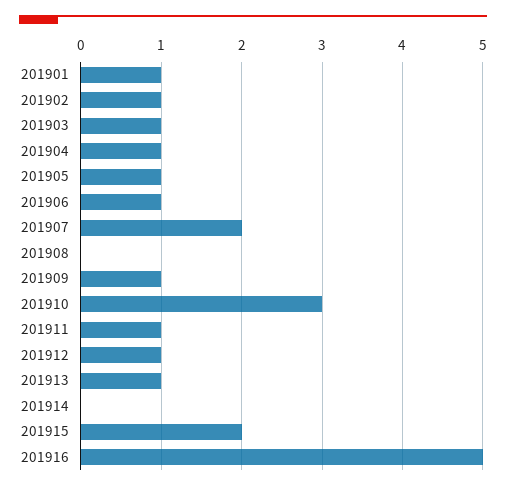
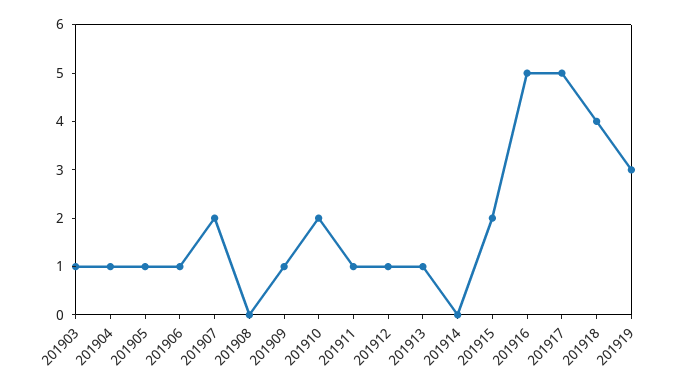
201901: 1 -> none
201902: 1 -> none
201910: 3 -> 2
201917: none -> 5
201918: none -> 4
201919: none -> 3

